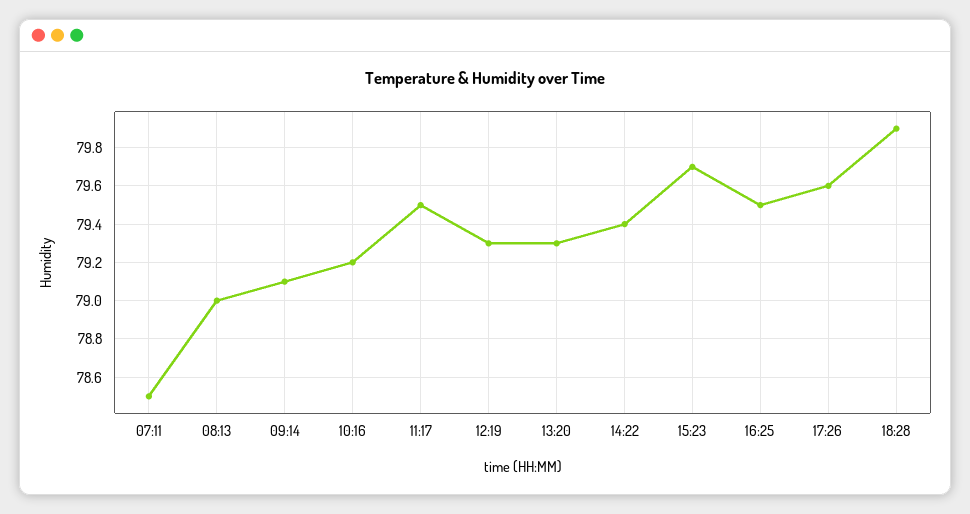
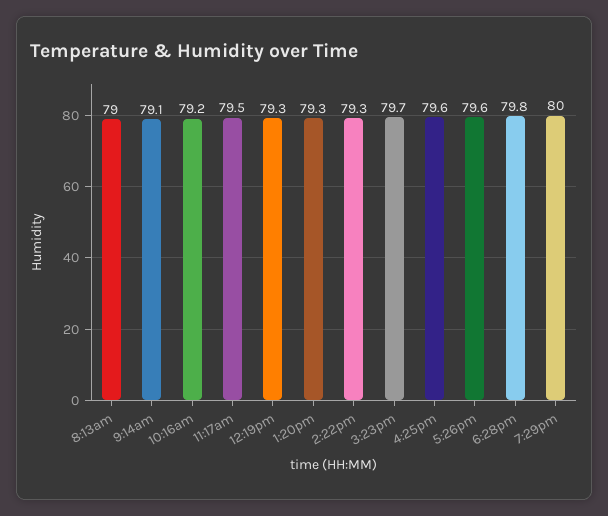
07:11: 78.5 -> none
14:22: 79.4 -> 79.3
16:25: 79.5 -> 79.6
18:28: 79.9 -> 79.8
7:29pm: none -> 80

